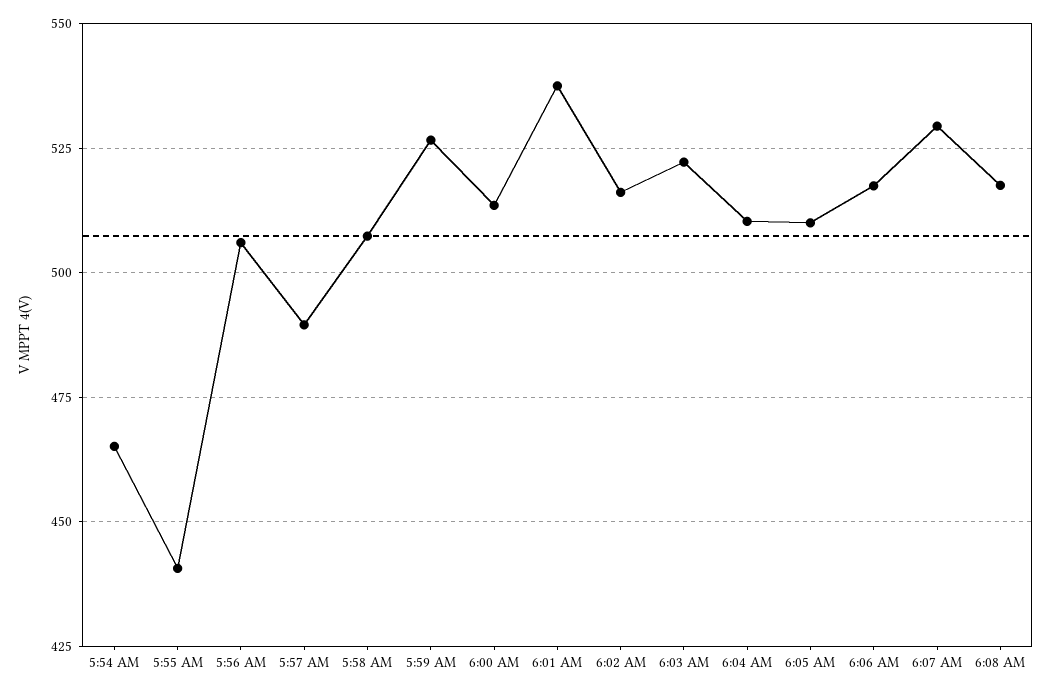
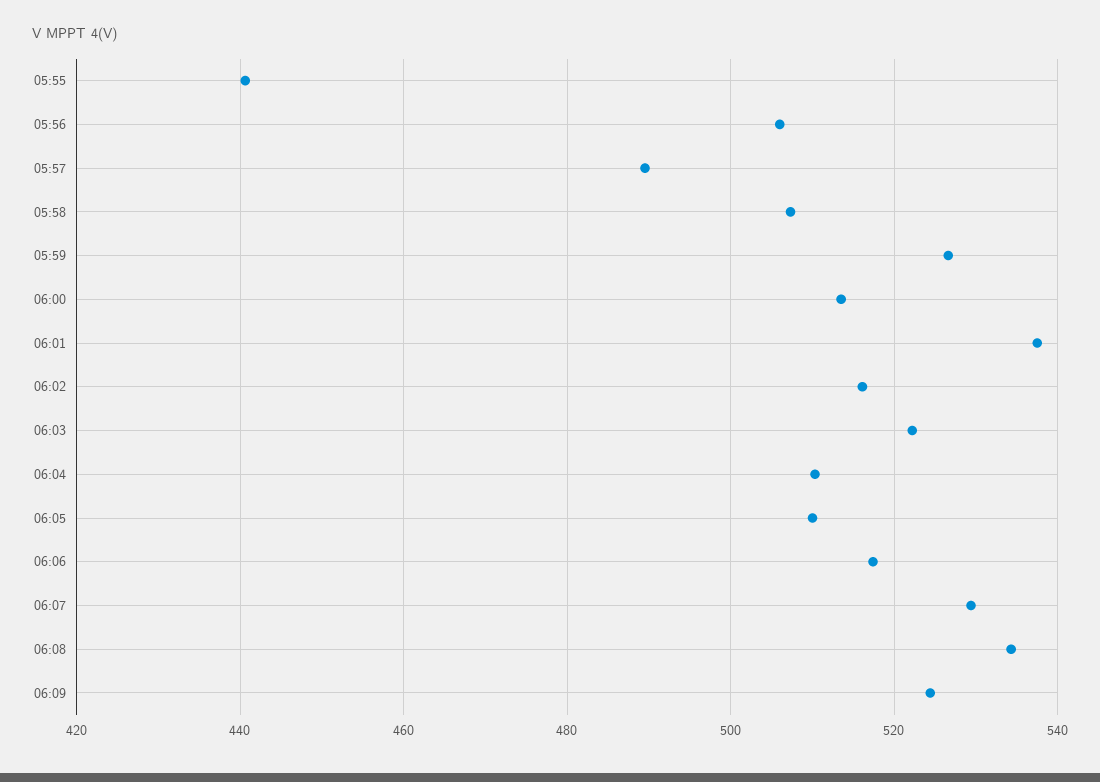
5:54 AM: 465 -> none
6:08 AM: 517.5 -> 534
06:09: none -> 524

